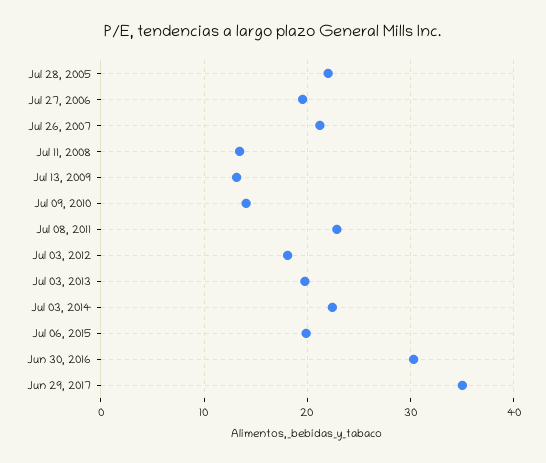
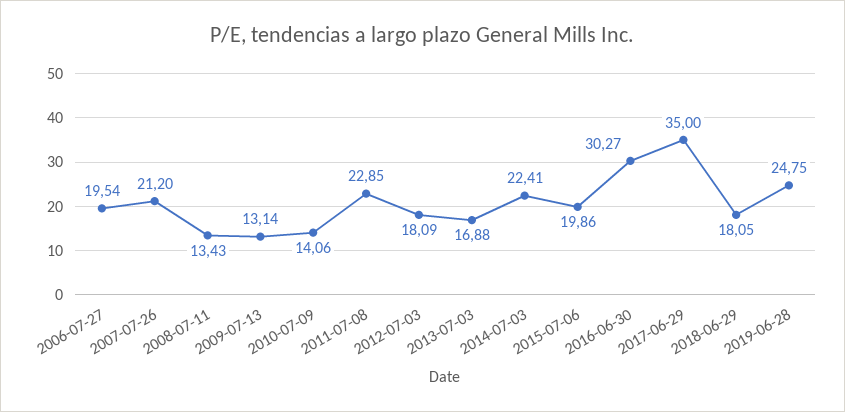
Jul 28, 2005: 22 -> none
Jul 03, 2013: 20 -> 16.88
2018-06-29: none -> 18.05
2019-06-28: none -> 24.75

